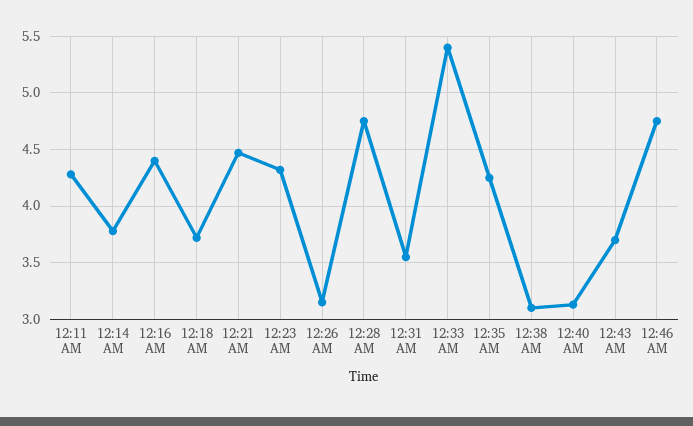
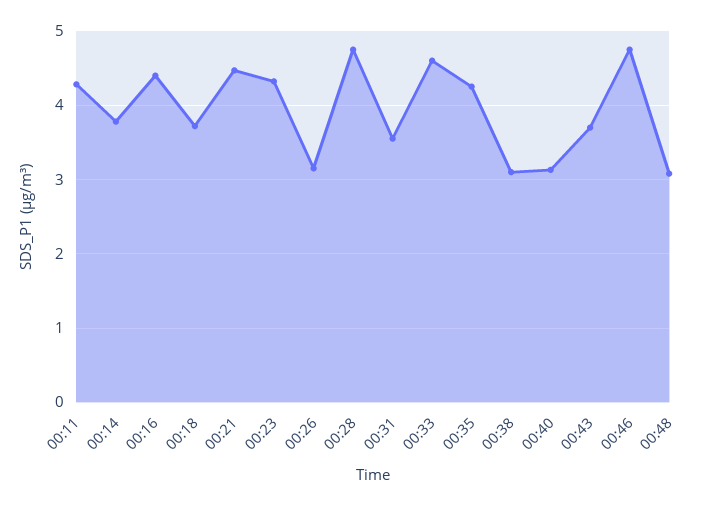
12:33 AM: 5.4 -> 4.6
00:48: none -> 3.1

